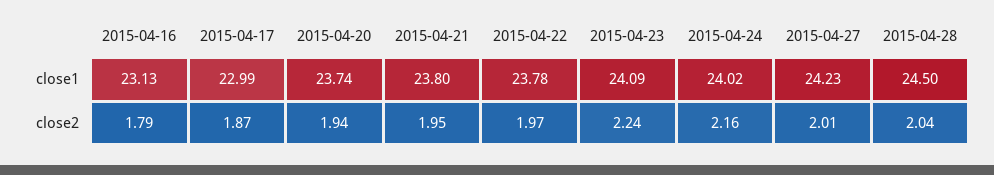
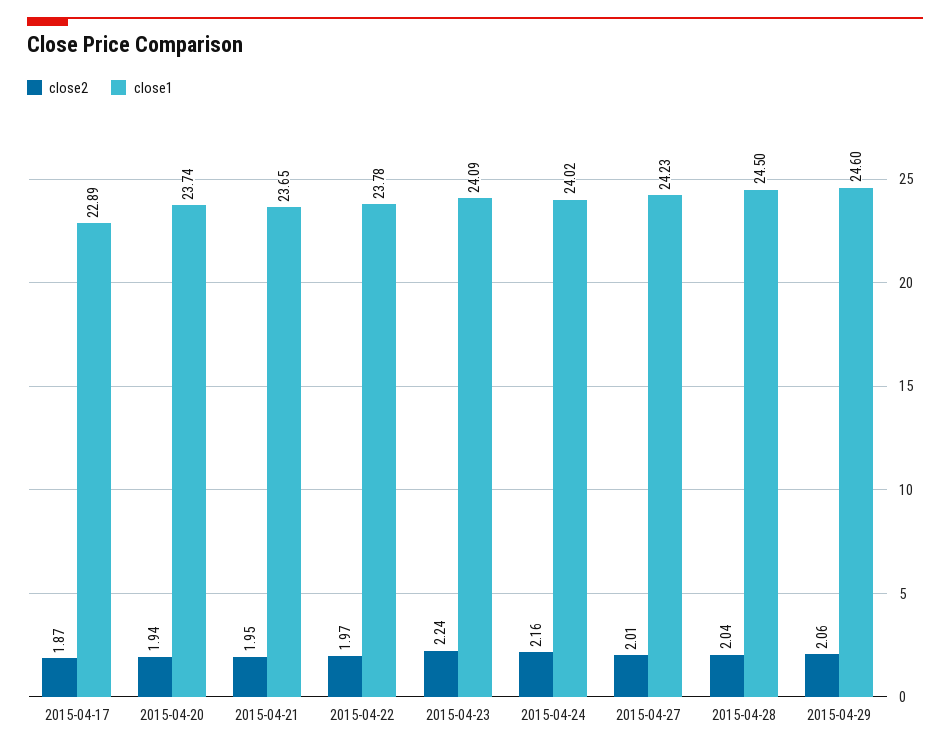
close1, 2015-04-16: 23.13 -> none
close1, 2015-04-17: 22.99 -> 22.89
close1, 2015-04-21: 23.8 -> 23.65
close2, 2015-04-16: 1.79 -> none
close2, 2015-04-29: none -> 2.06
close1, 2015-04-29: none -> 24.6

